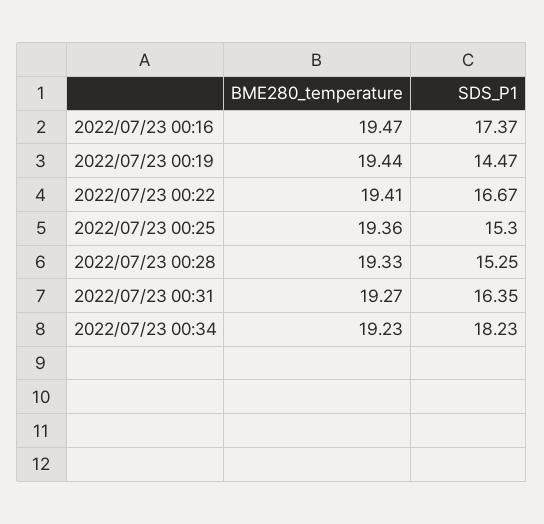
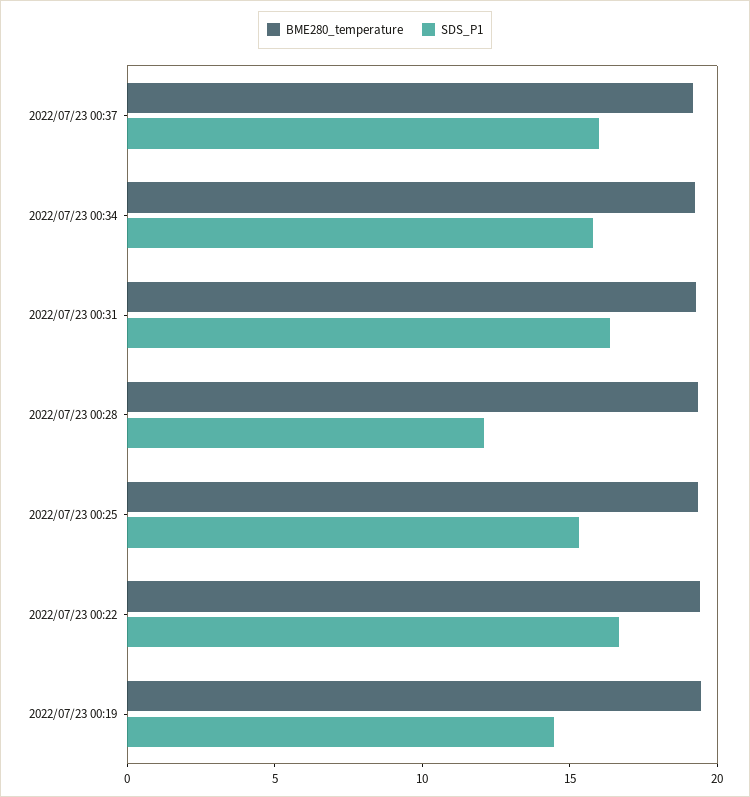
BME280_temperature, 2022/07/23 00:16: 19.47 -> none
SDS_P1, 2022/07/23 00:16: 17.37 -> none
SDS_P1, 2022/07/23 00:28: 15.25 -> 12
SDS_P1, 2022/07/23 00:34: 18.23 -> 16
BME280_temperature, 2022/07/23 00:37: none -> 19
SDS_P1, 2022/07/23 00:37: none -> 16

